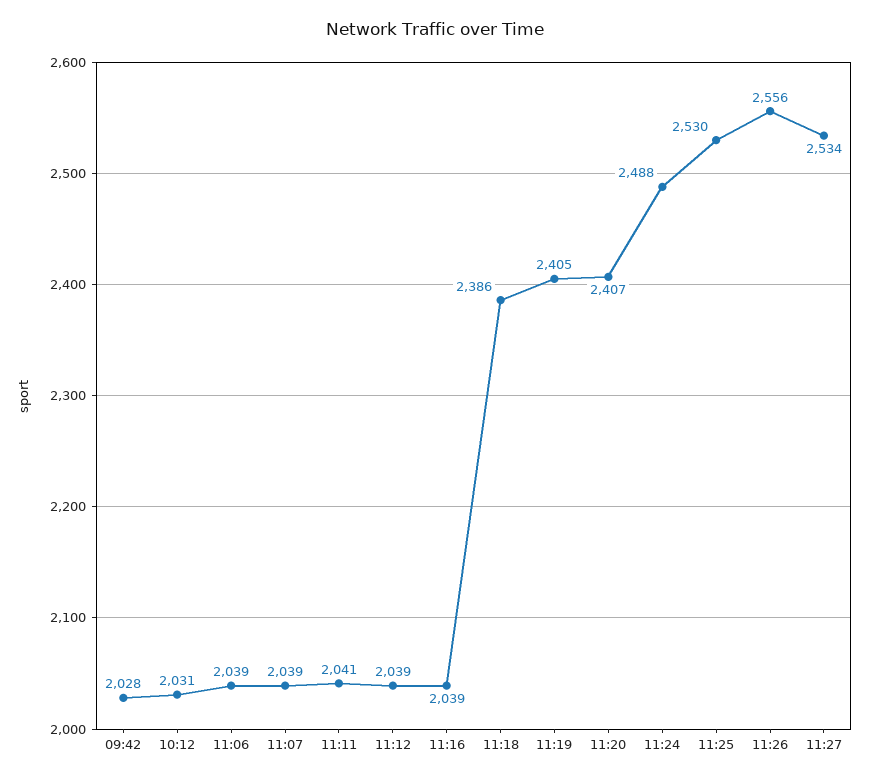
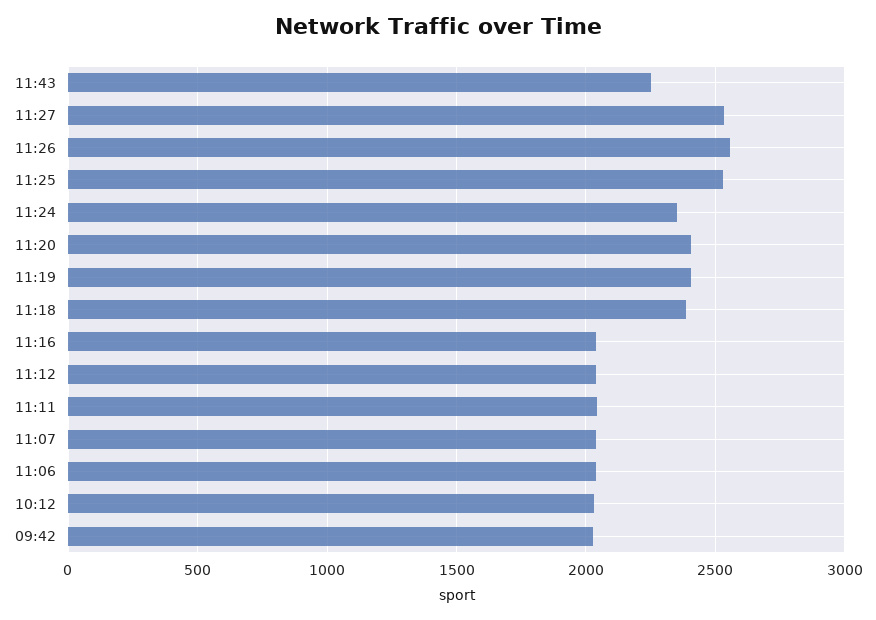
11:24: 2488 -> 2350
11:43: none -> 2250

